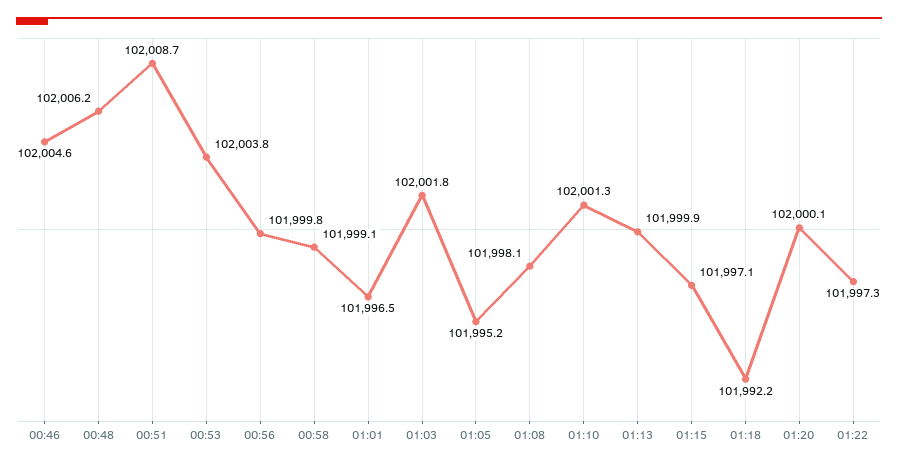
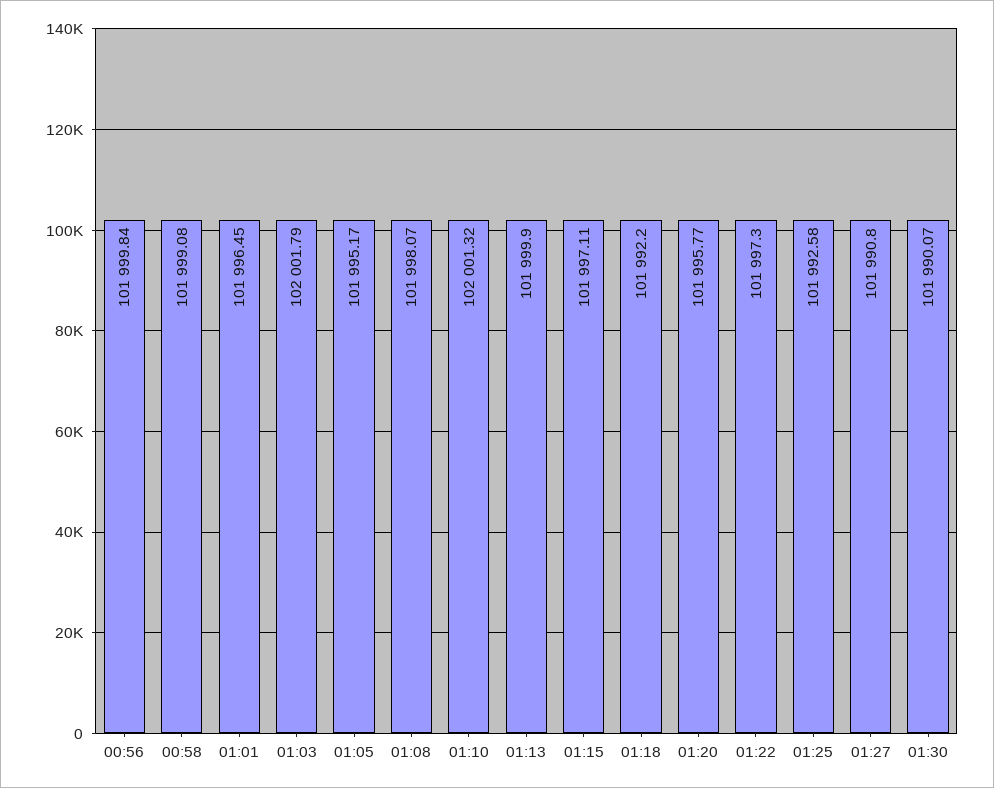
00:46: 102004.6 -> none
00:48: 102006.2 -> none
00:51: 102008.7 -> none
00:53: 102003.8 -> none
01:20: 102000.1 -> 101995.77
01:25: none -> 101992.58
01:27: none -> 101990.8
01:30: none -> 101990.07

